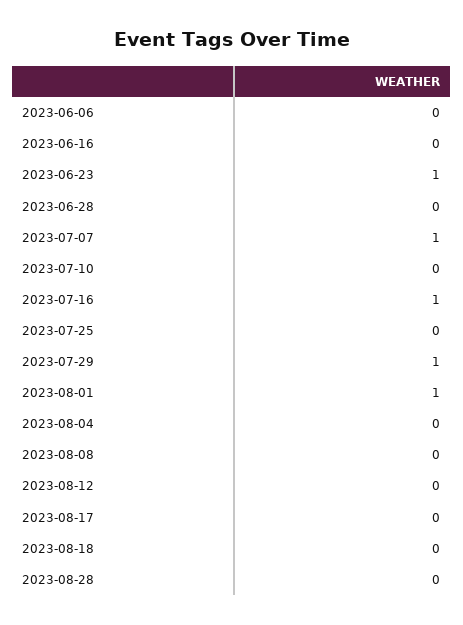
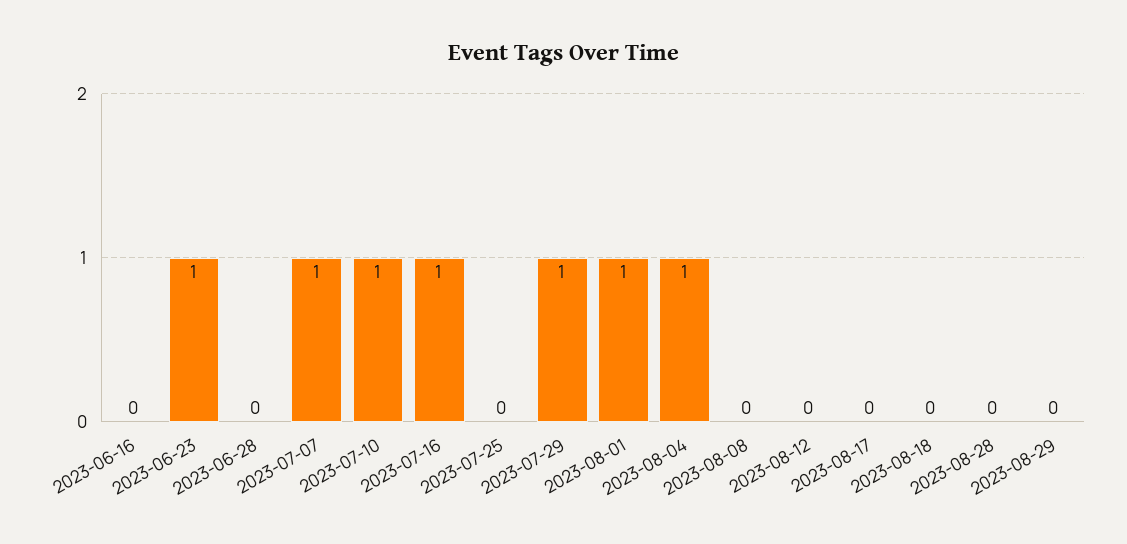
2023-06-06: 0 -> none
2023-07-10: 0 -> 1
2023-08-04: 0 -> 1
2023-08-29: none -> 0

